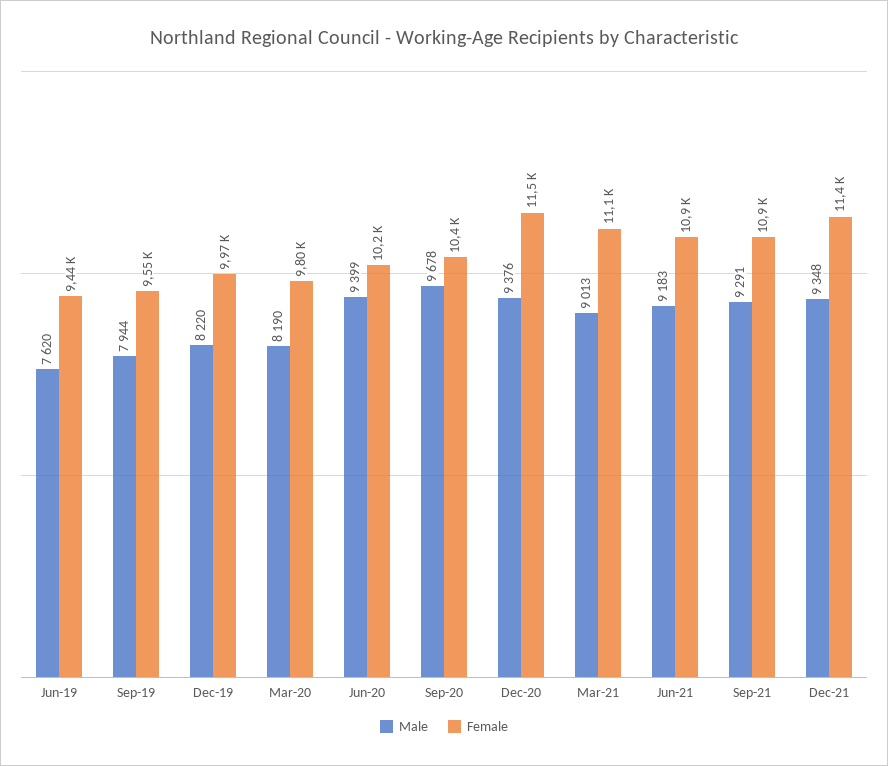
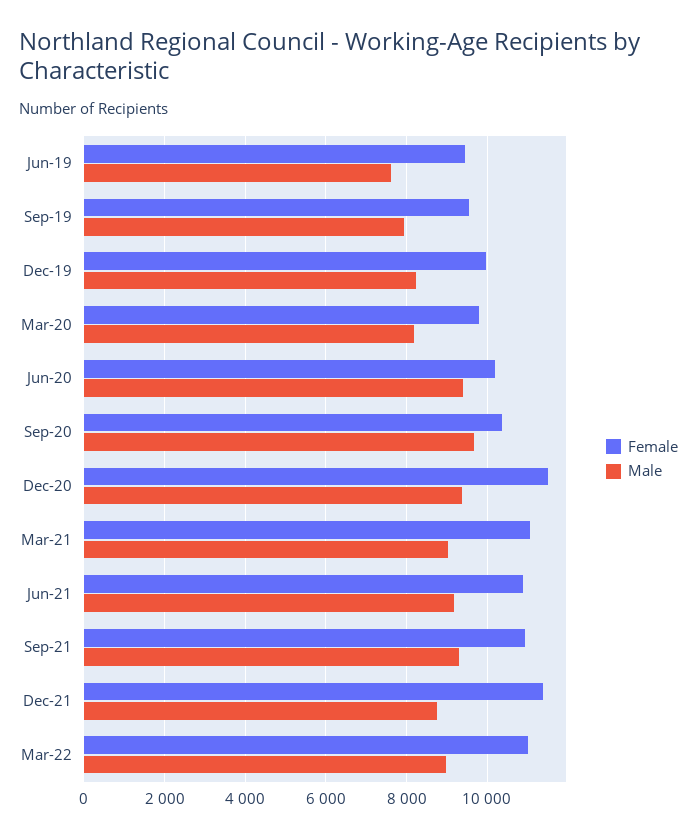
Male, Dec-21: 9348 -> 8800
Female, Mar-22: none -> 11000
Male, Mar-22: none -> 9000

